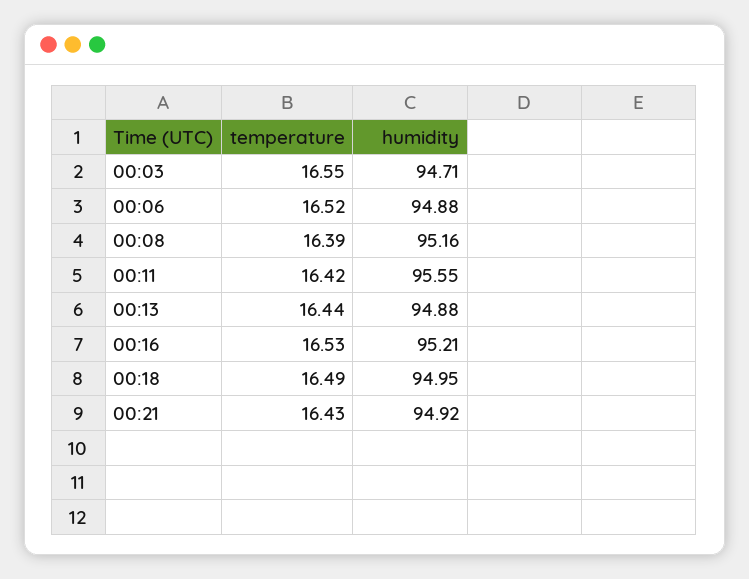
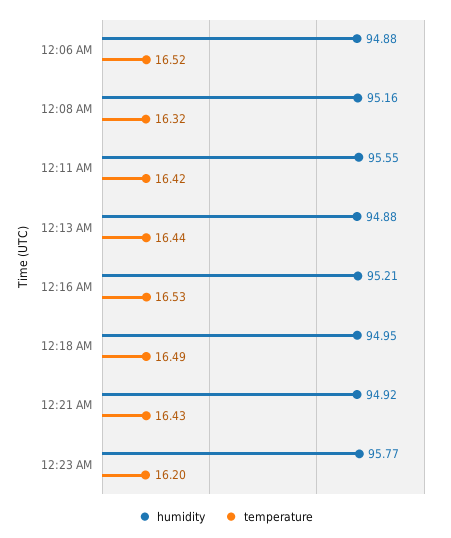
temperature, 00:03: 16.55 -> none
humidity, 00:03: 94.71 -> none
temperature, 00:08: 16.39 -> 16.32
humidity, 12:23 AM: none -> 95.77
temperature, 12:23 AM: none -> 16.2

